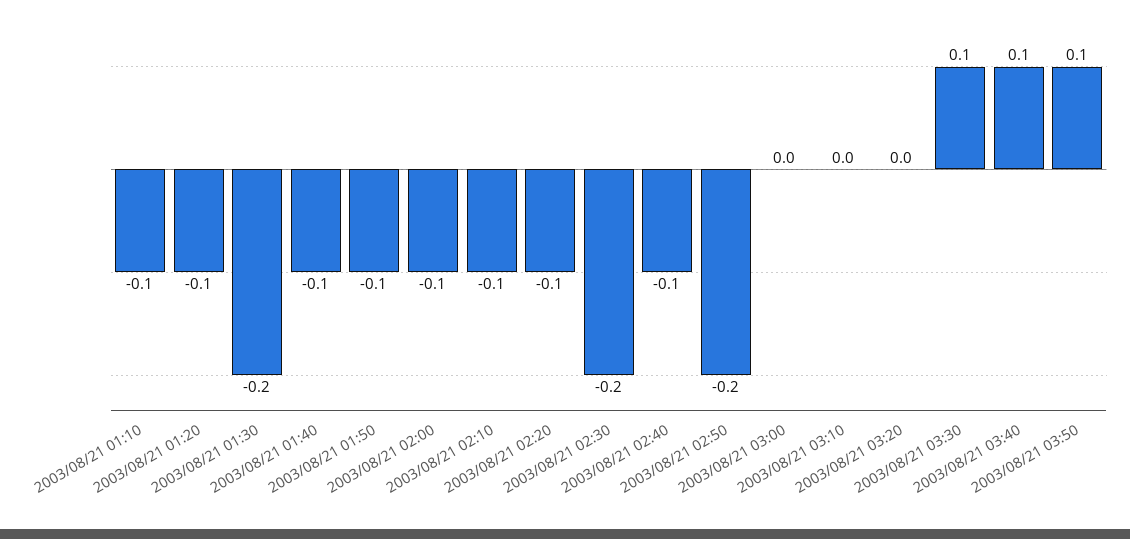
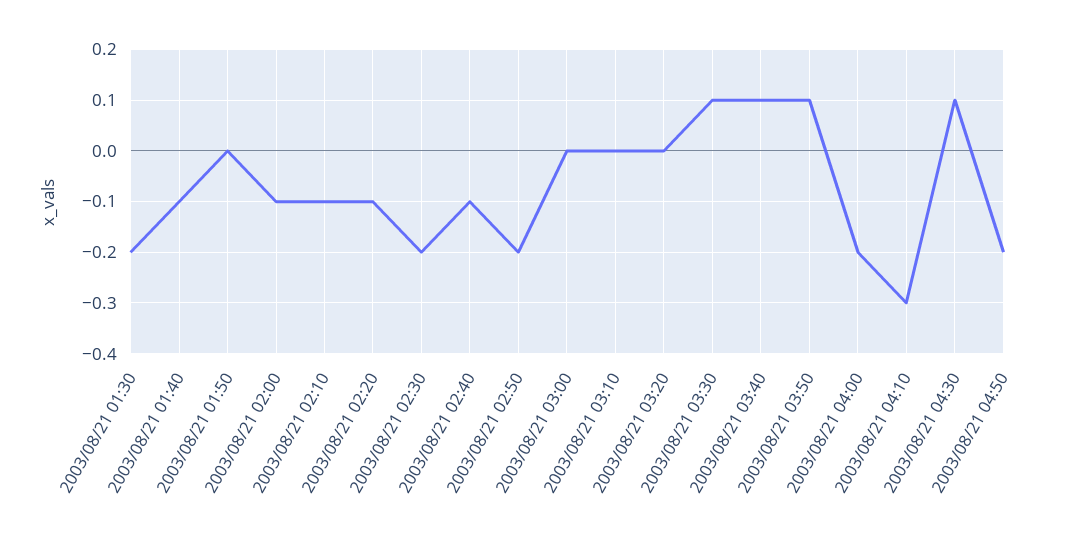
2003/08/21 01:10: -0.1 -> none
2003/08/21 01:20: -0.1 -> none
2003/08/21 01:50: -0.1 -> 0
2003/08/21 04:00: none -> -0.2
2003/08/21 04:10: none -> -0.3
2003/08/21 04:30: none -> 0.1
2003/08/21 04:50: none -> -0.2

